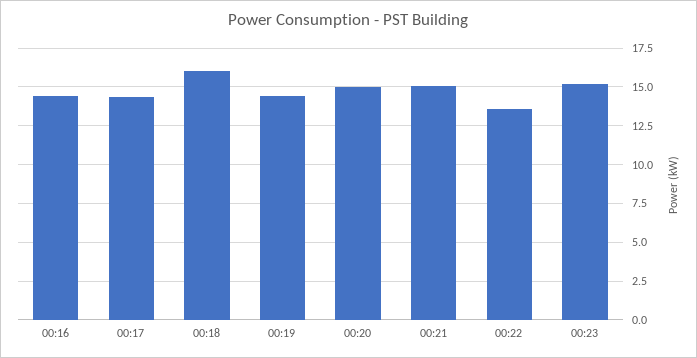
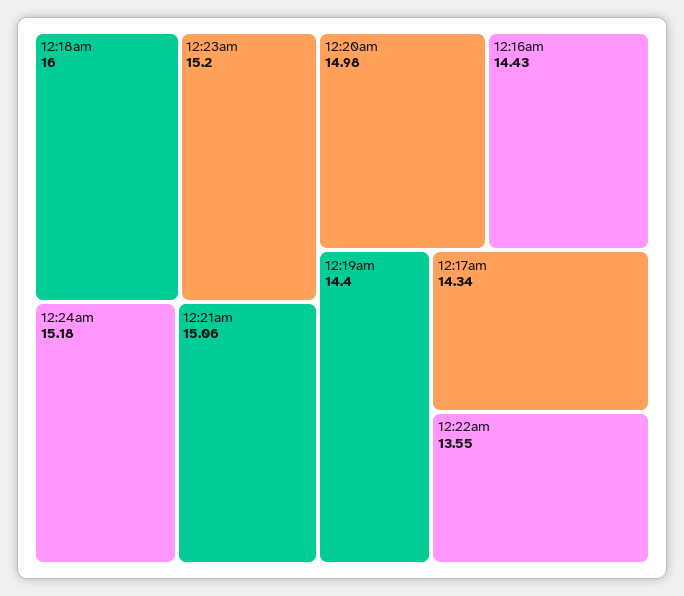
12:24am: none -> 15.18

